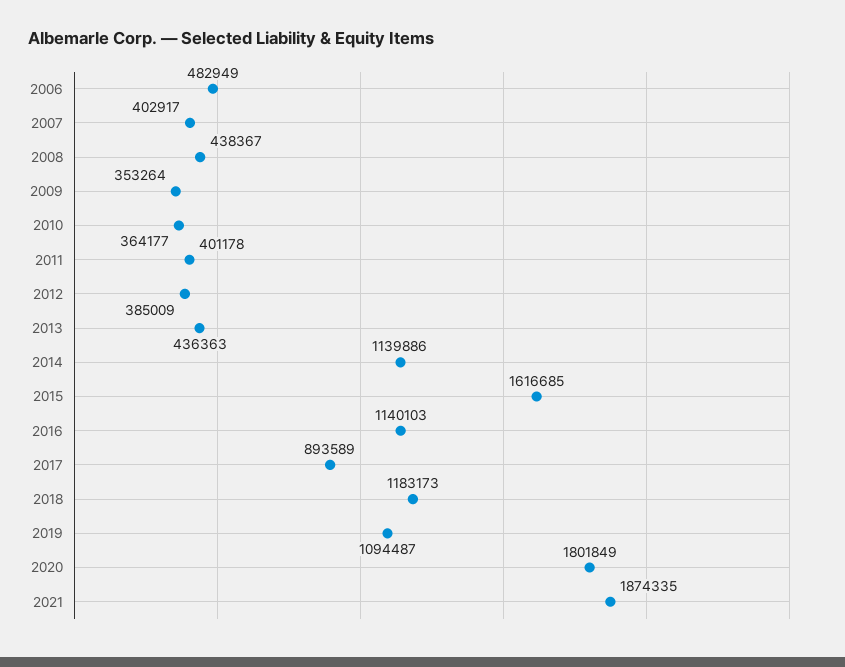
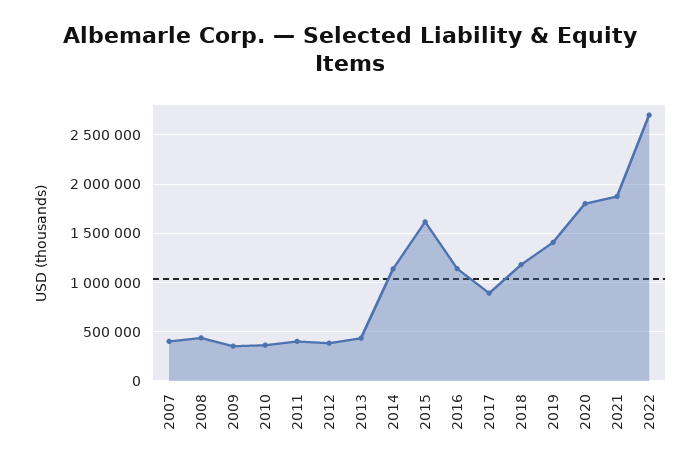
2006: 482949 -> none
2019: 1094487 -> 1400000
2022: none -> 2700000

